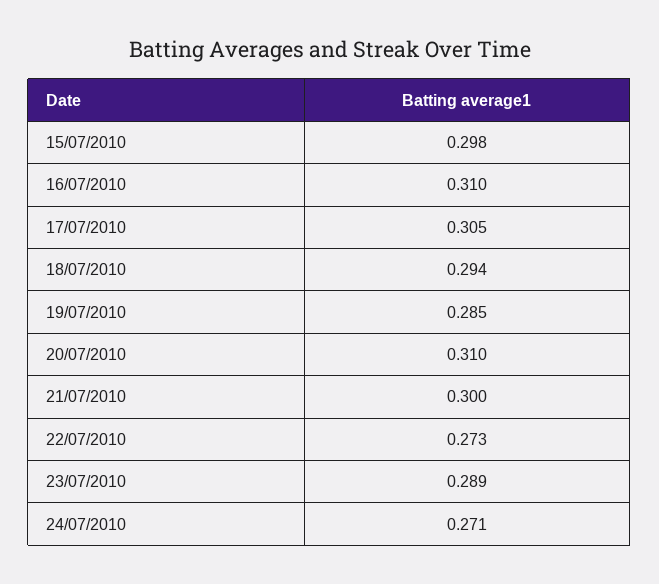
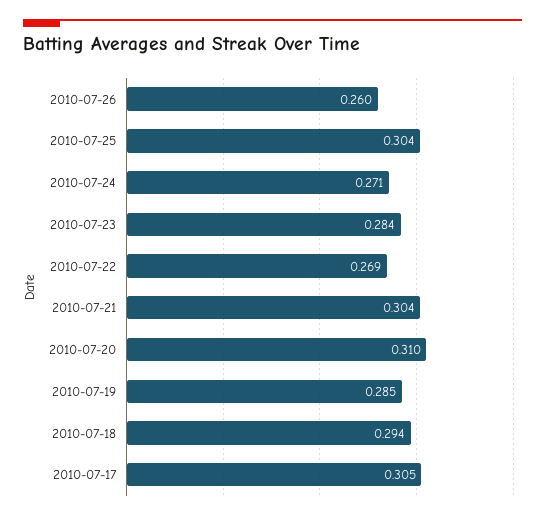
15/07/2010: 0.298 -> none
16/07/2010: 0.31 -> none
21/07/2010: 0.3 -> 0.304
22/07/2010: 0.273 -> 0.269
23/07/2010: 0.289 -> 0.284
2010-07-26: none -> 0.26
2010-07-25: none -> 0.304

